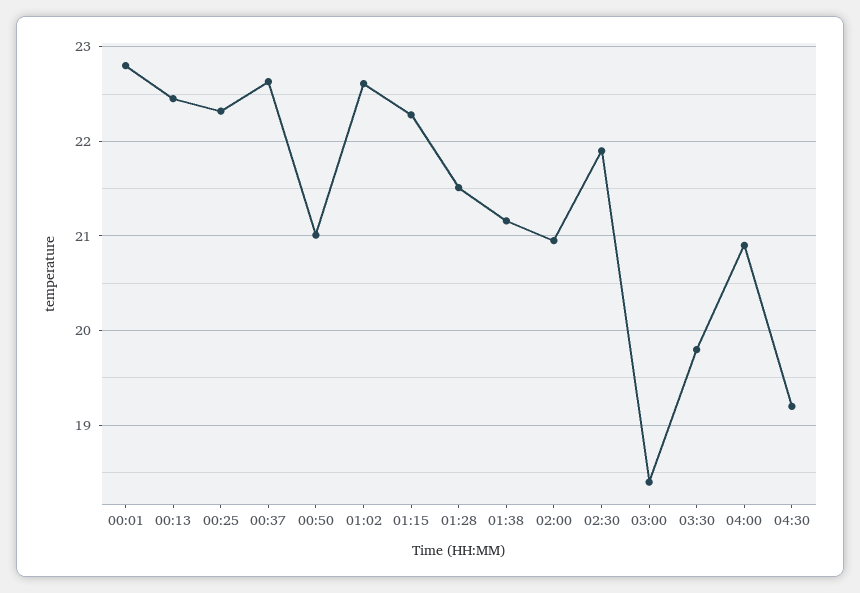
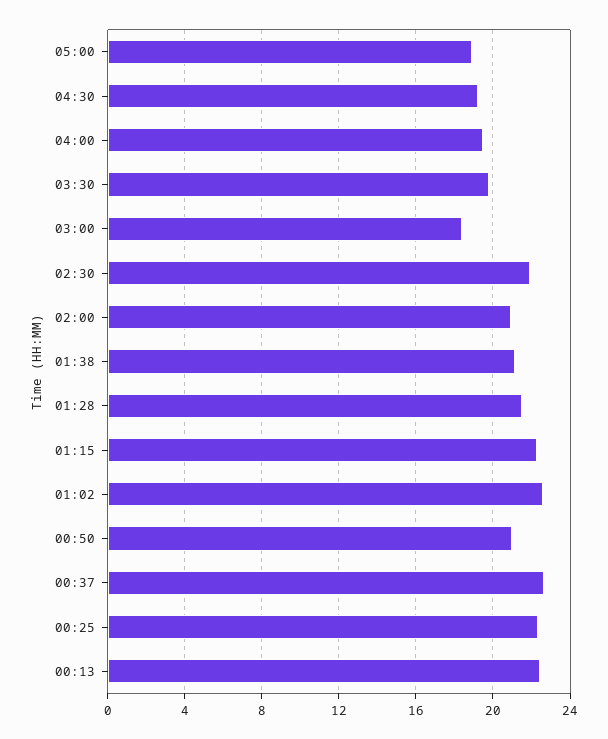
00:01: 22.8 -> none
04:00: 20.9 -> 19.5
05:00: none -> 19

